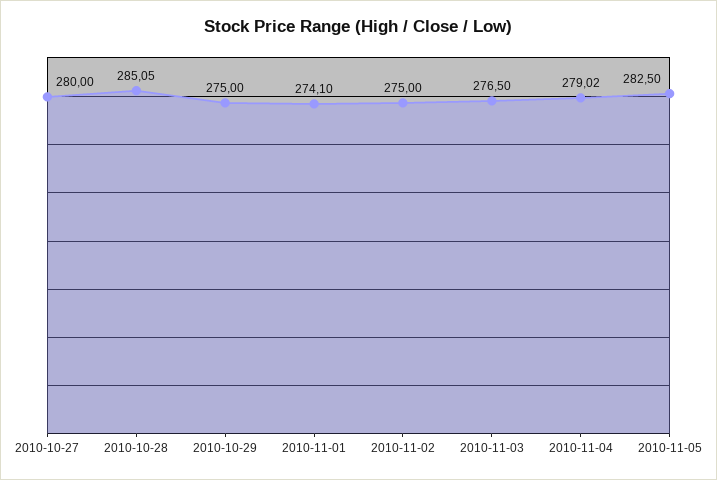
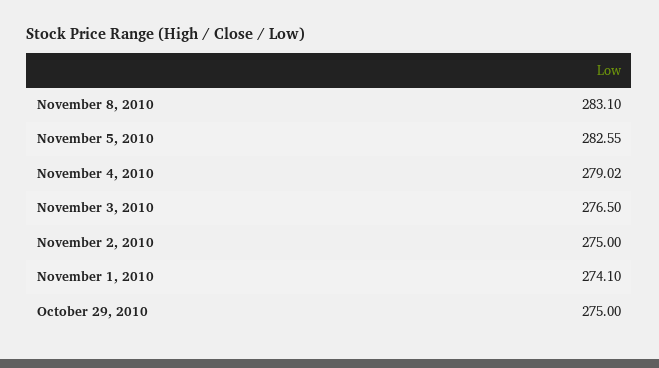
2010-10-27: 280 -> none
2010-10-28: 285.05 -> none
2010-11-05: 282.5 -> 282.55
November 8, 2010: none -> 283.1

